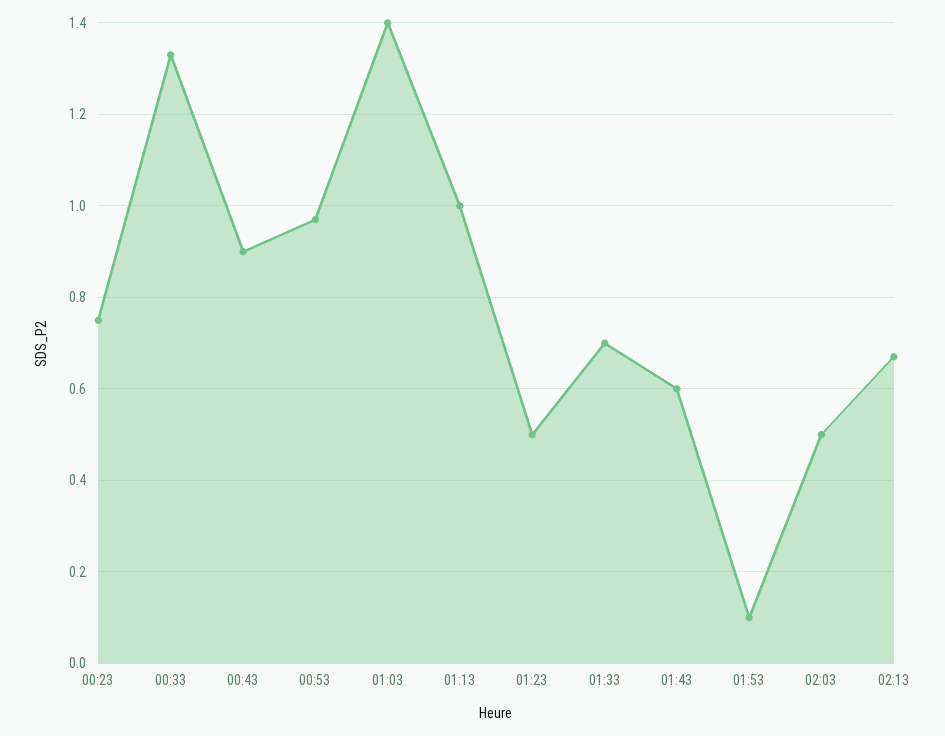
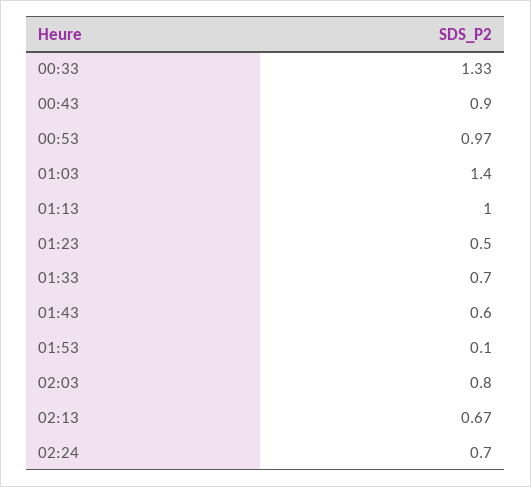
00:23: 0.75 -> none
02:03: 0.5 -> 0.8
02:24: none -> 0.7

